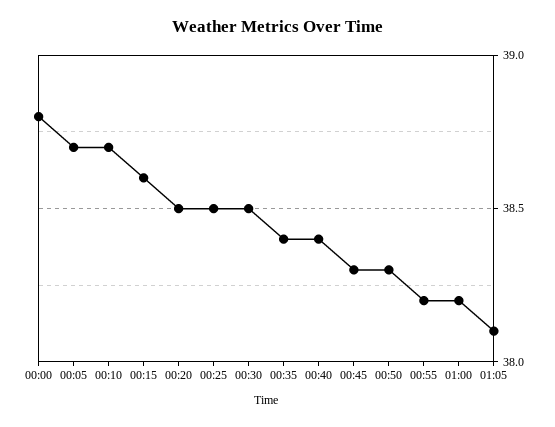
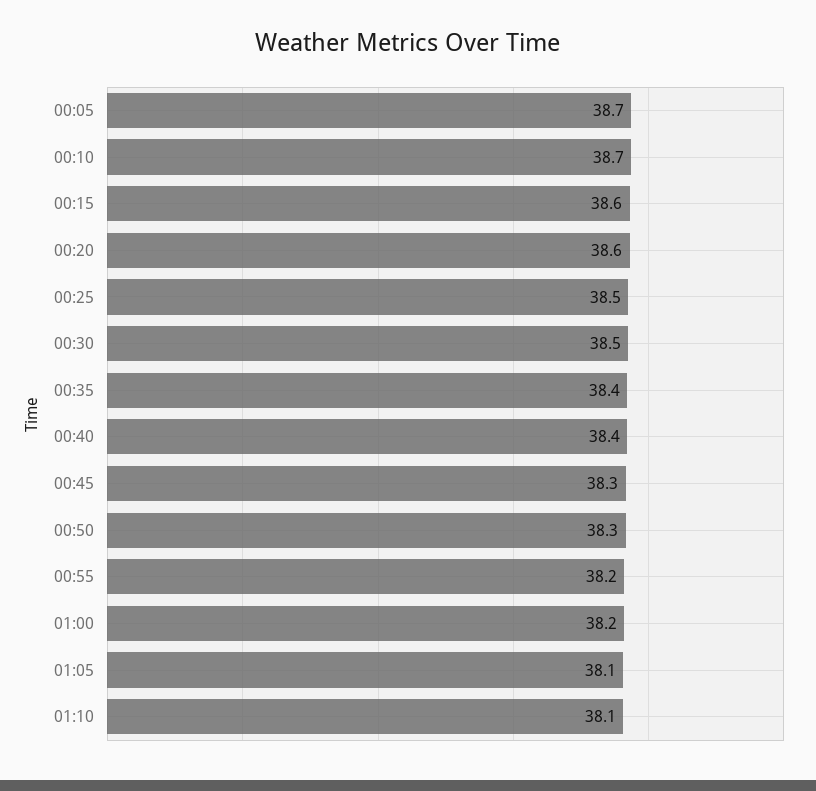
00:00: 38.8 -> none
00:20: 38.5 -> 38.6
01:10: none -> 38.1

